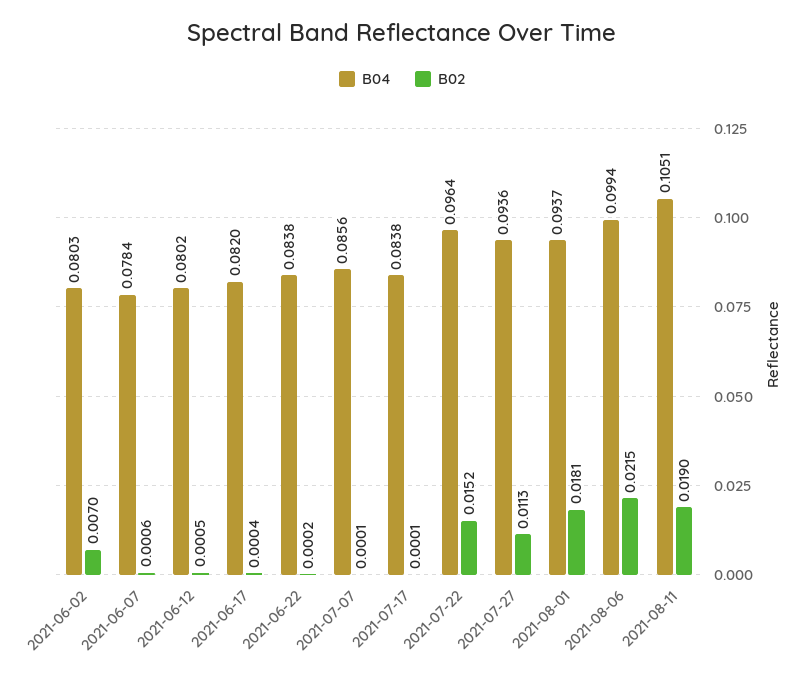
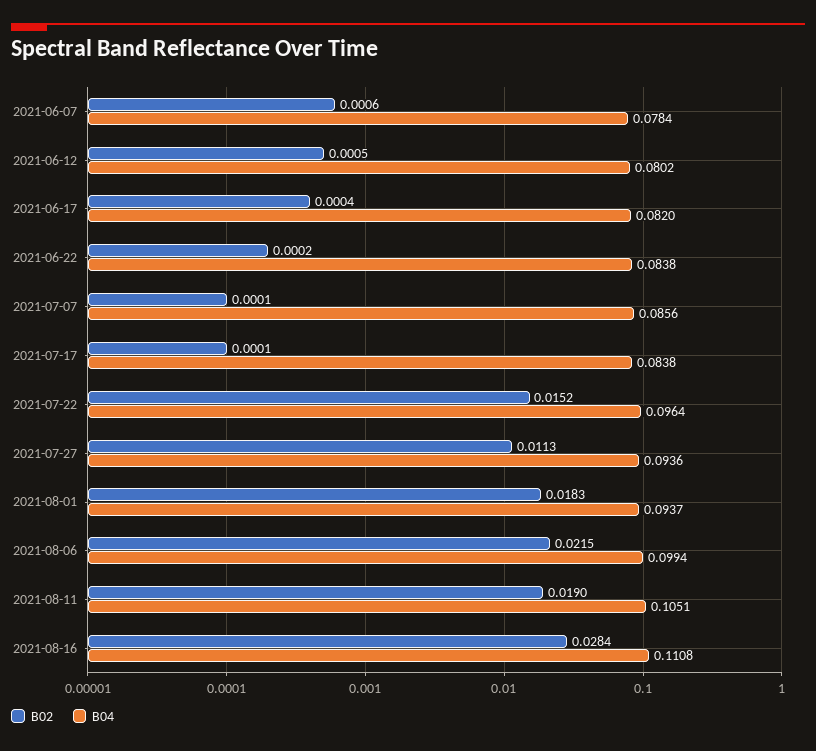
B04, 2021-06-02: 0.0803 -> none
B02, 2021-06-02: 0.007 -> none
B02, 2021-08-01: 0.0181 -> 0.0183
B02, 2021-08-16: none -> 0.0284
B04, 2021-08-16: none -> 0.1108

